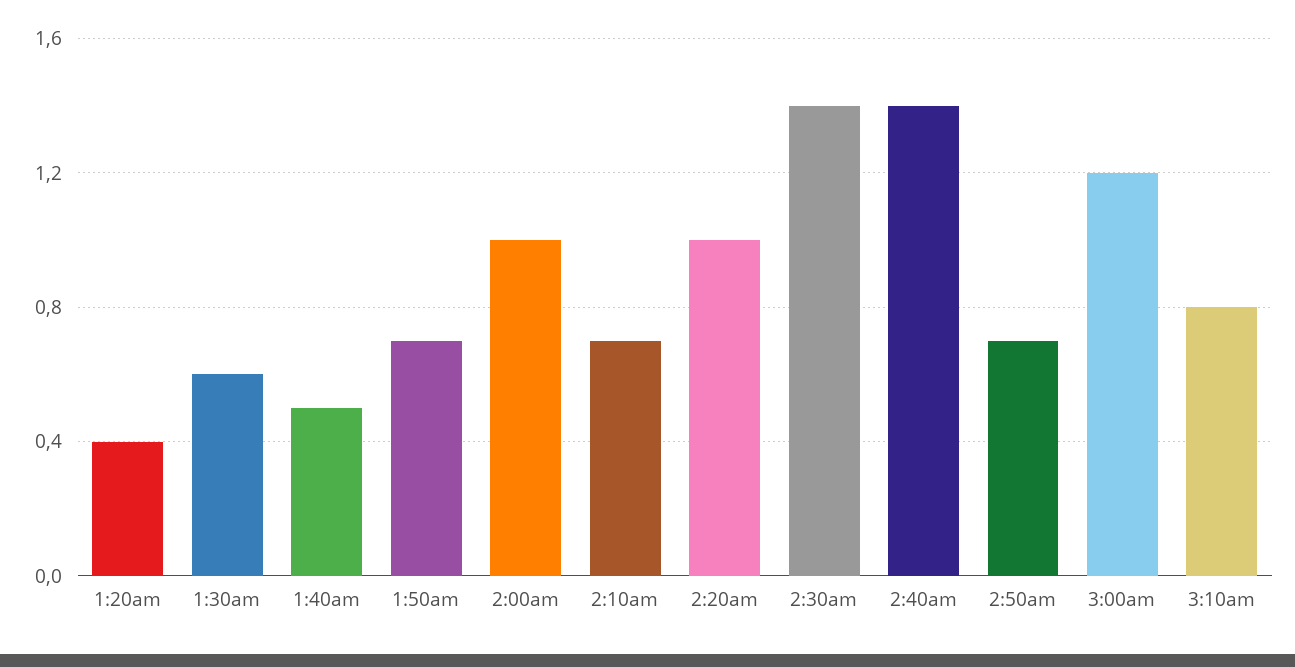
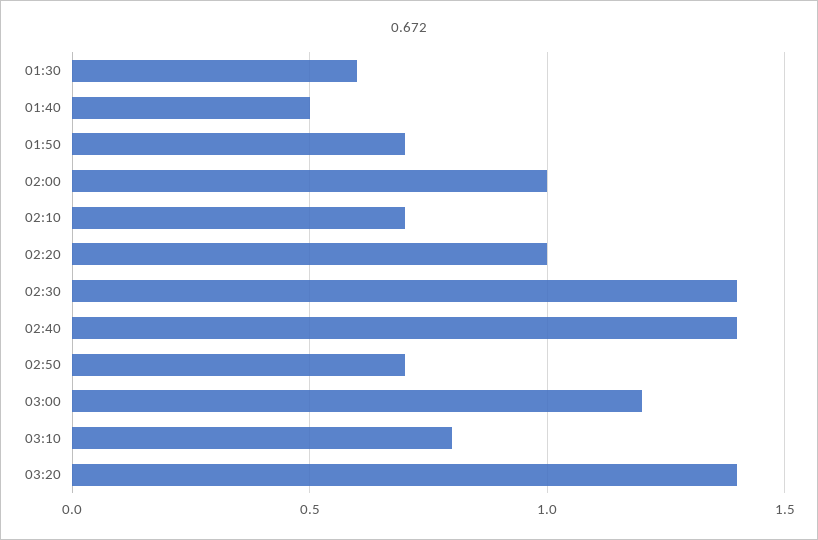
1:20am: 0.4 -> none
03:20: none -> 1.4

